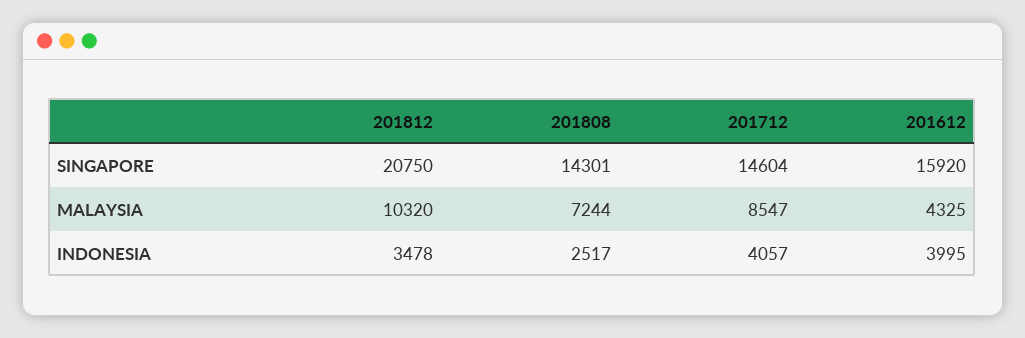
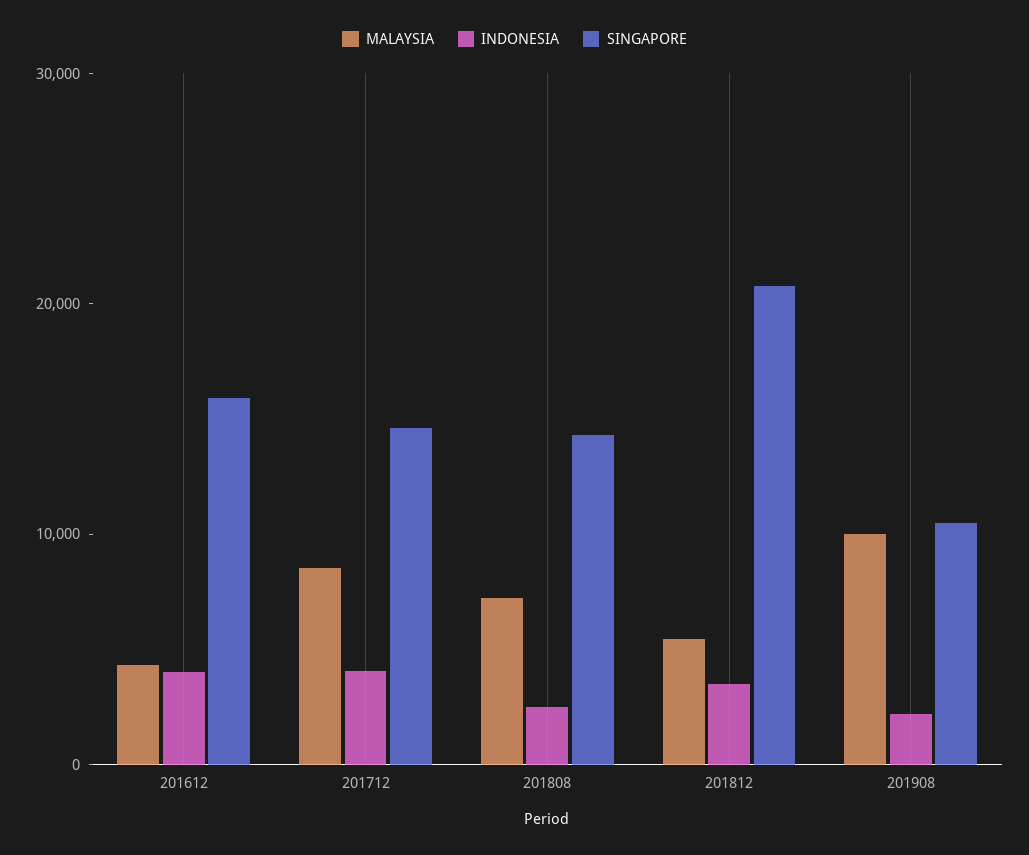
MALAYSIA, 201812: 10320 -> 6000
MALAYSIA, 201908: none -> 10000
INDONESIA, 201908: none -> 2000
SINGAPORE, 201908: none -> 10000

